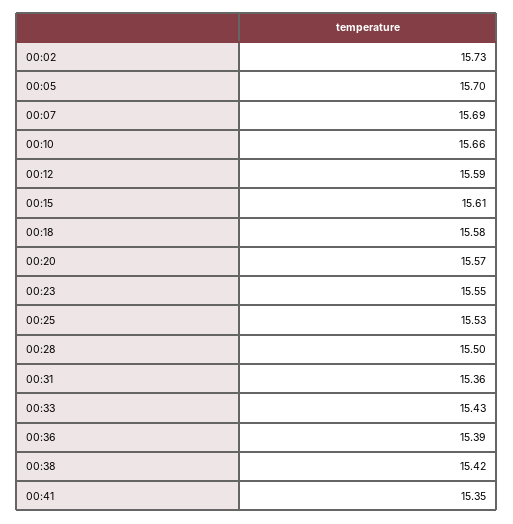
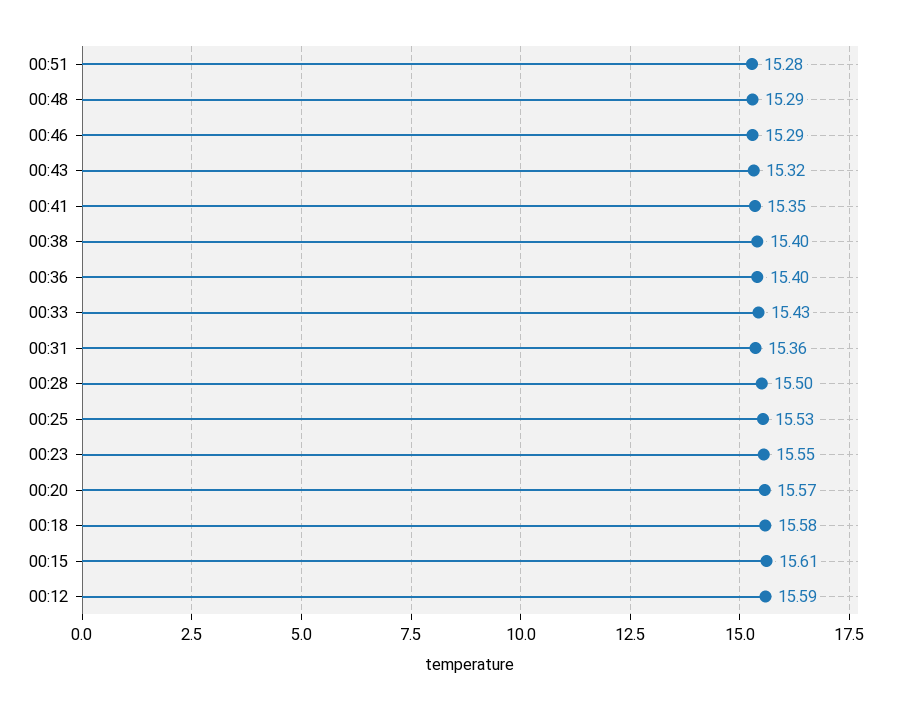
00:02: 15.73 -> none
00:05: 15.7 -> none
00:07: 15.69 -> none
00:10: 15.66 -> none
00:36: 15.39 -> 15.4
00:38: 15.42 -> 15.4
00:51: none -> 15.28
00:48: none -> 15.29
00:46: none -> 15.29
00:43: none -> 15.32

